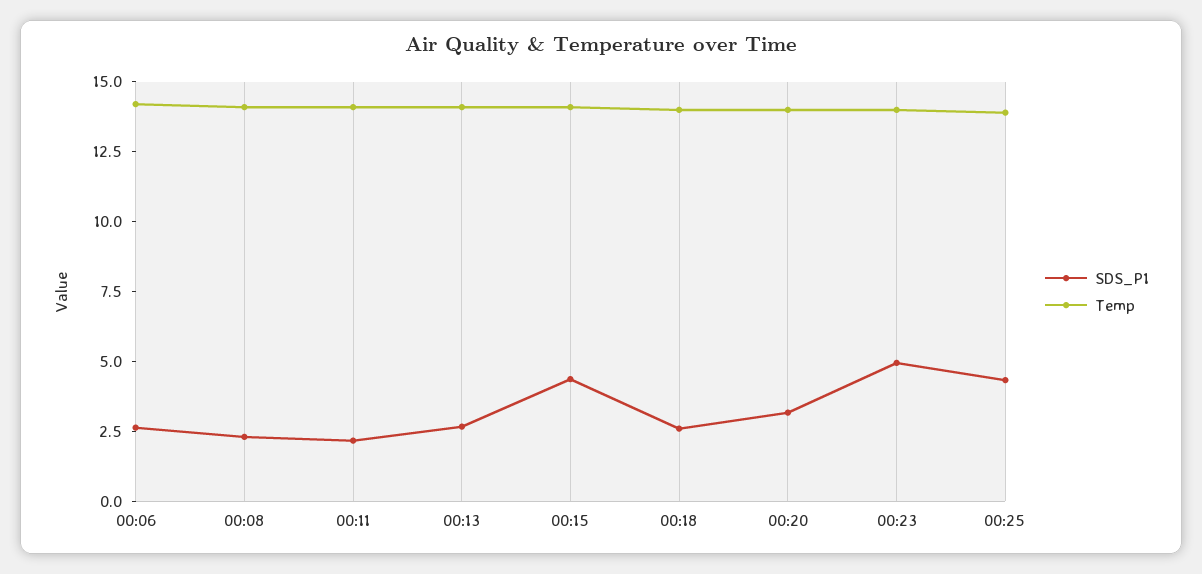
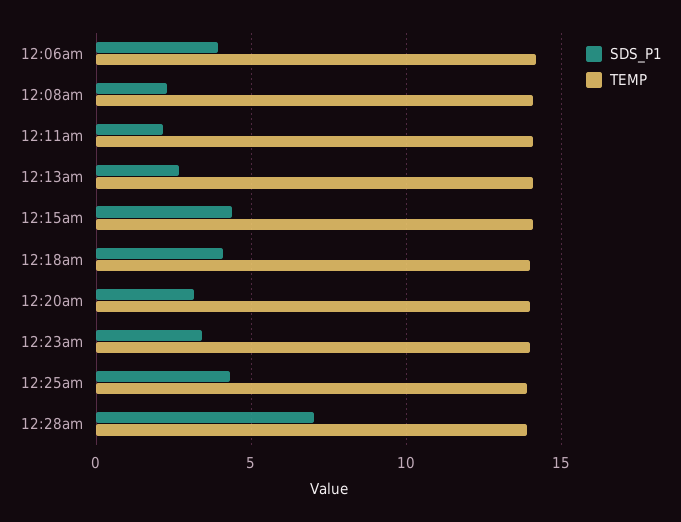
SDS_P1, 00:06: 2.5 -> 4
SDS_P1, 00:18: 2.5 -> 4
SDS_P1, 00:23: 5 -> 3.5
SDS_P1, 12:28am: none -> 7
Temp, 12:28am: none -> 14

